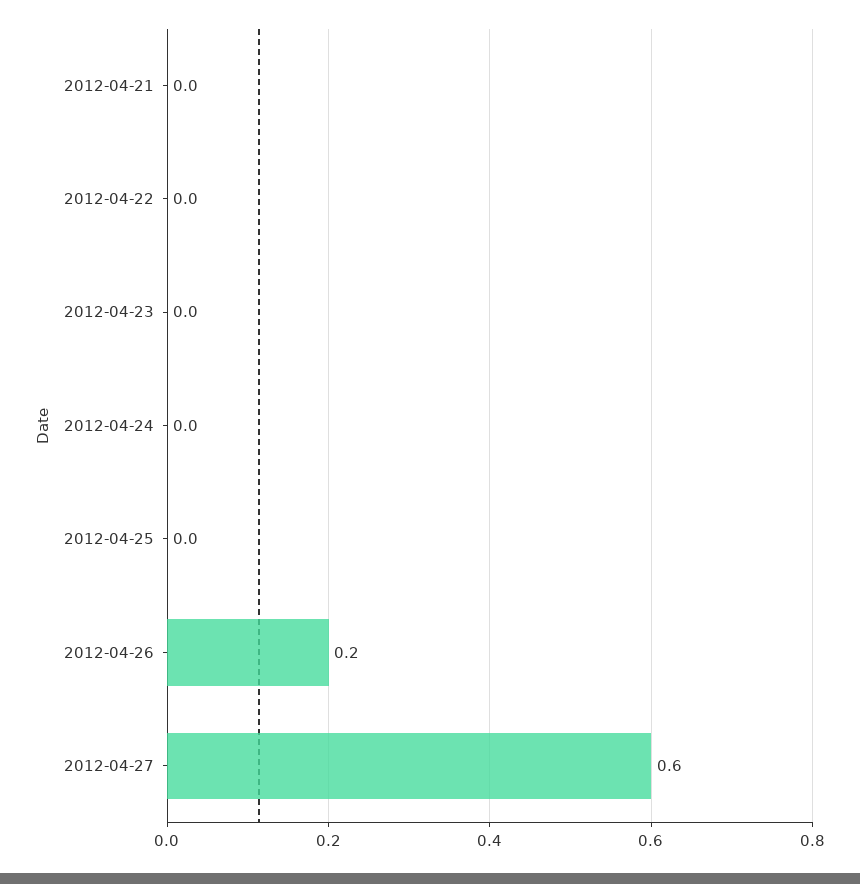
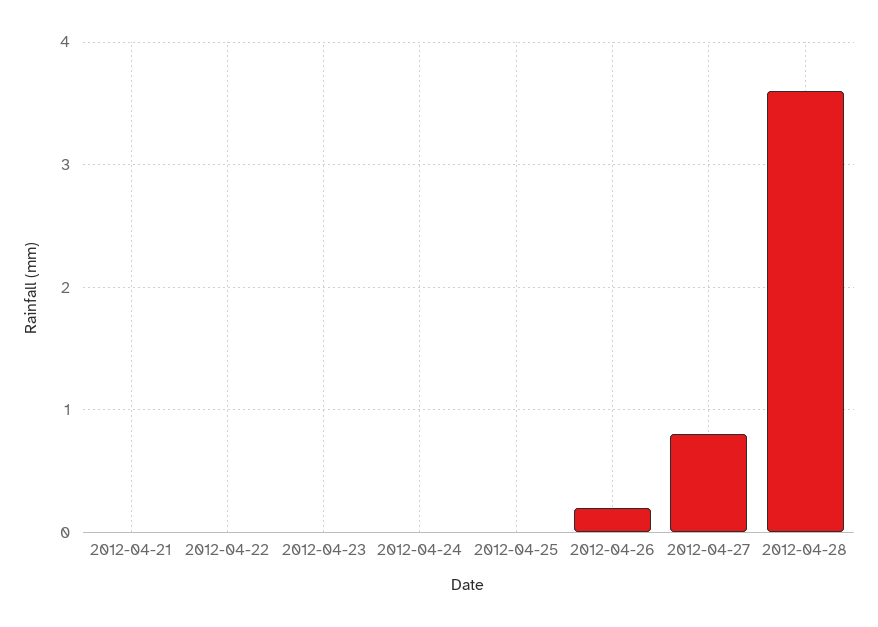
2012-04-27: 0.6 -> 0.8
2012-04-28: none -> 3.6

